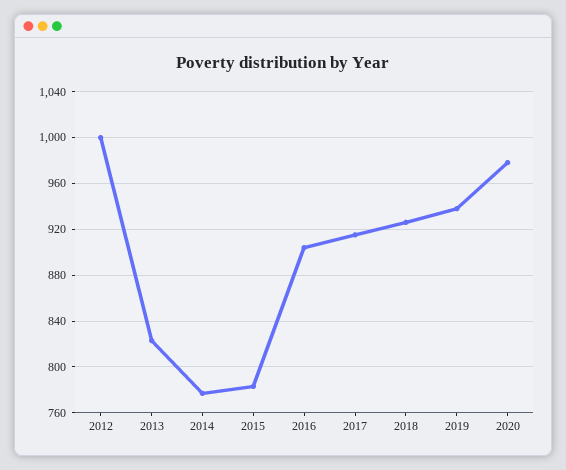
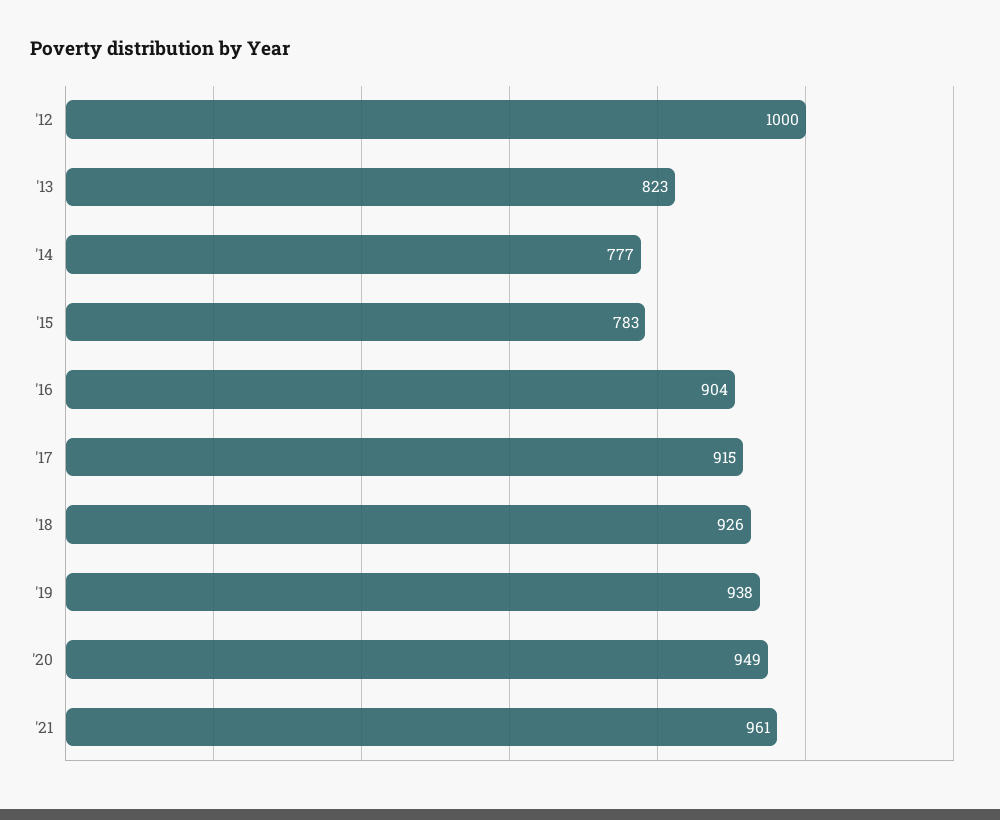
2020: 980 -> 949
'21: none -> 961

